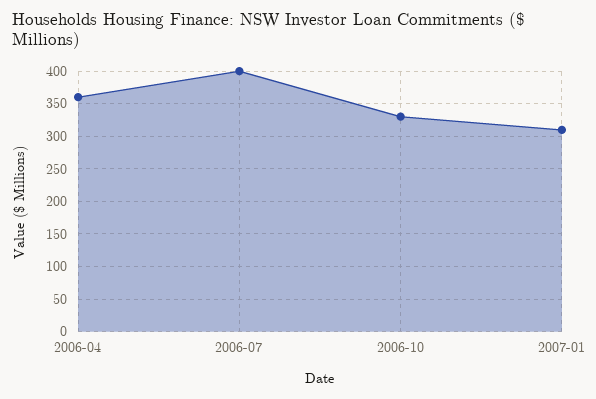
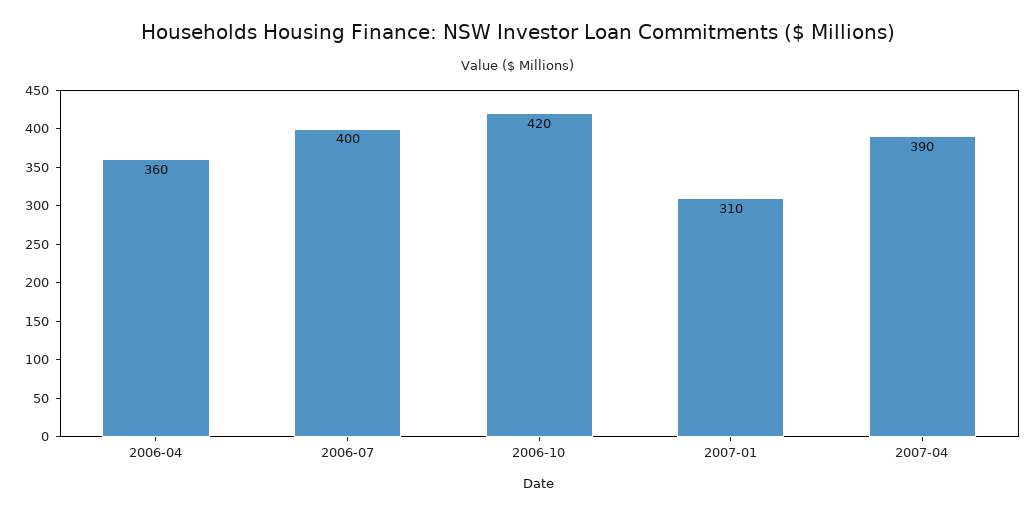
2006-10: 330 -> 420
2007-04: none -> 390

